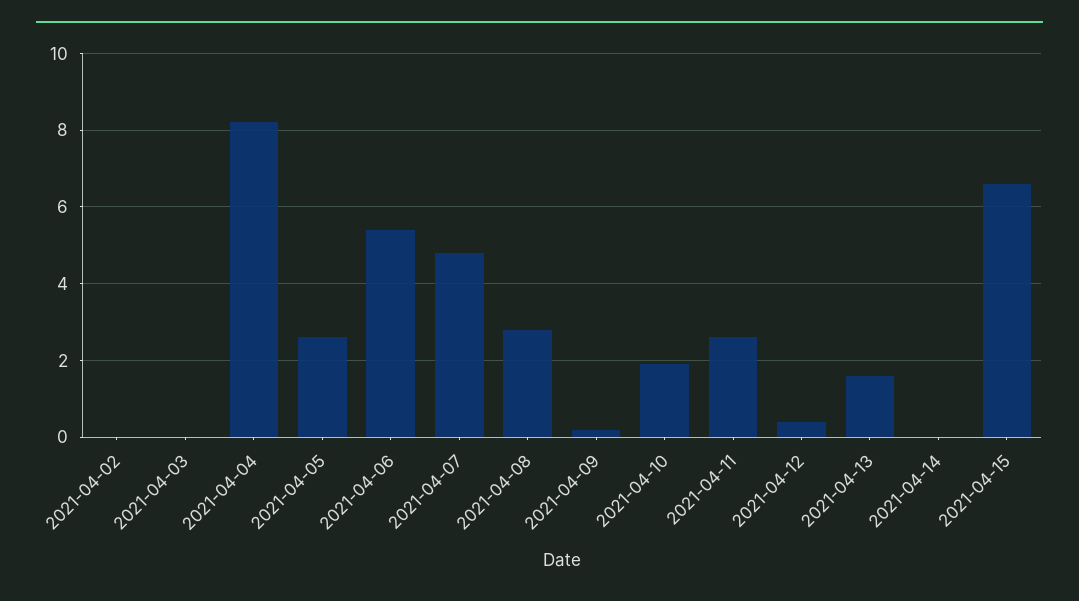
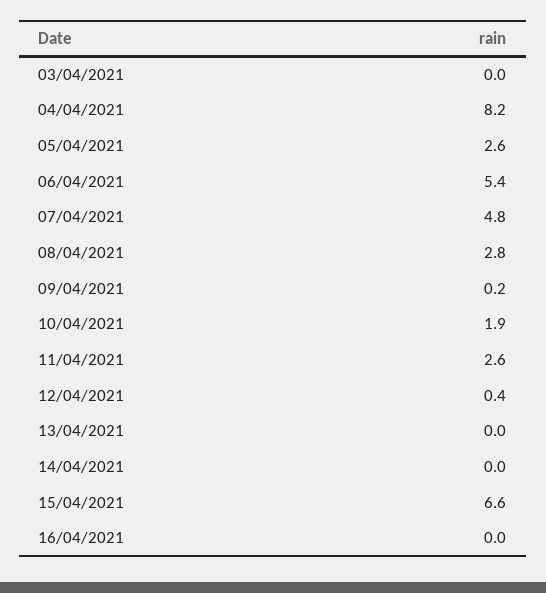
2021-04-02: 0 -> none
2021-04-13: 1.5 -> 0
16/04/2021: none -> 0

